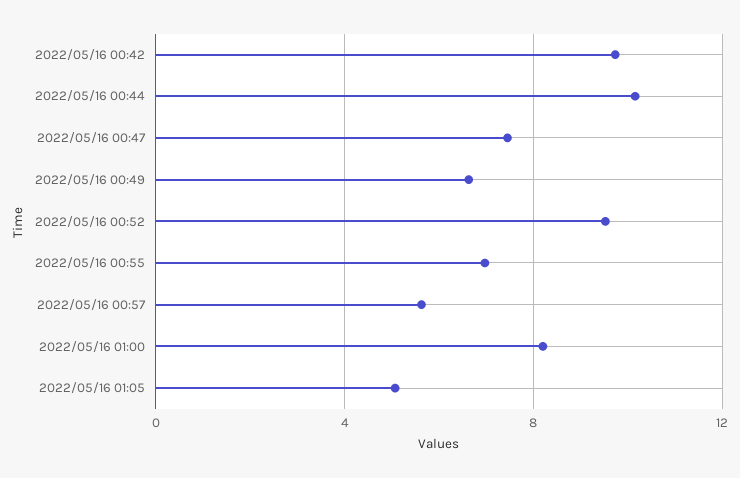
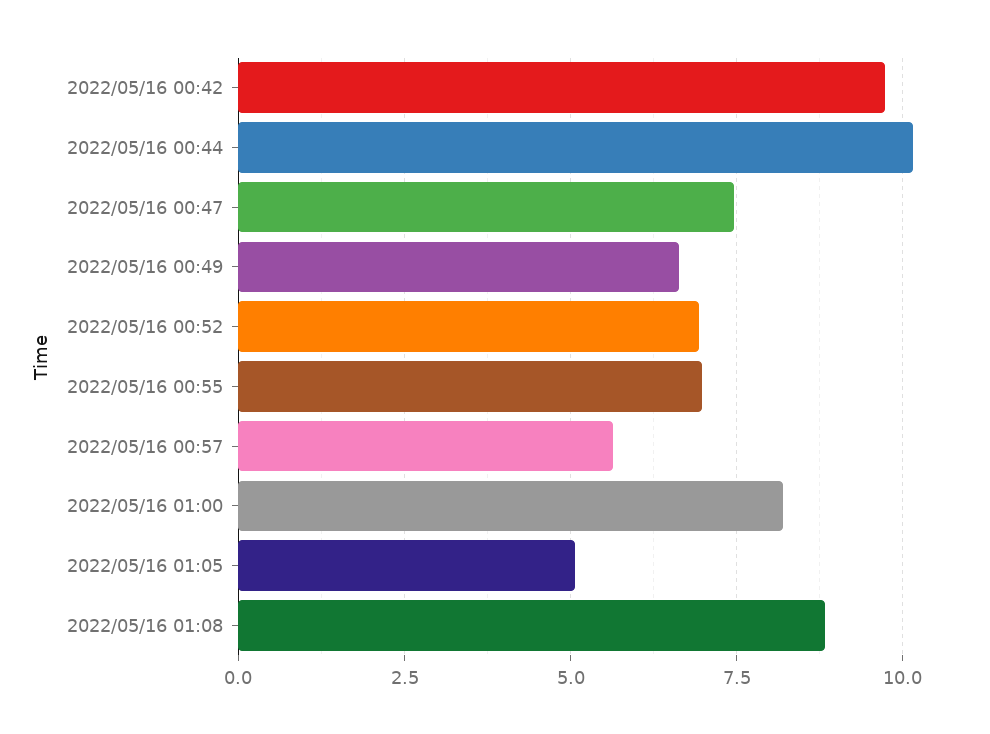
2022/05/16 00:52: 9.5 -> 7
2022/05/16 01:08: none -> 8.75

